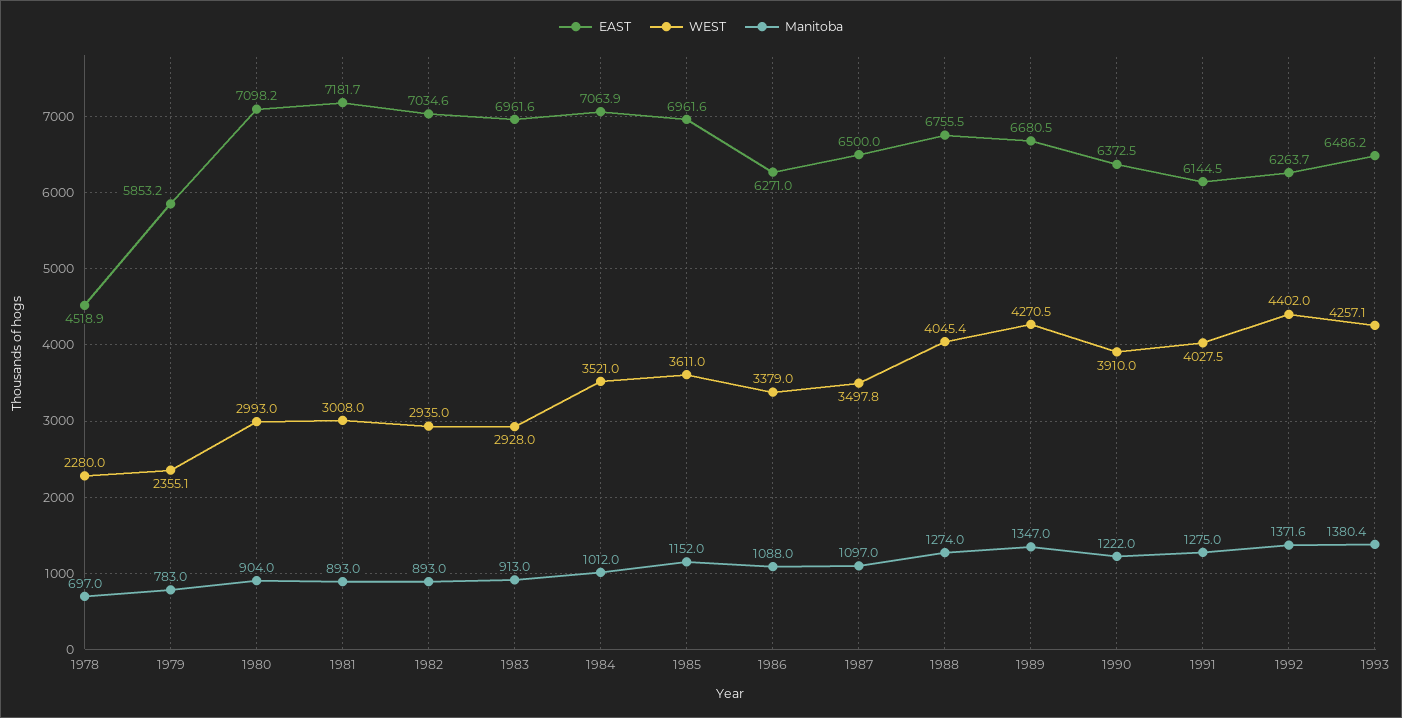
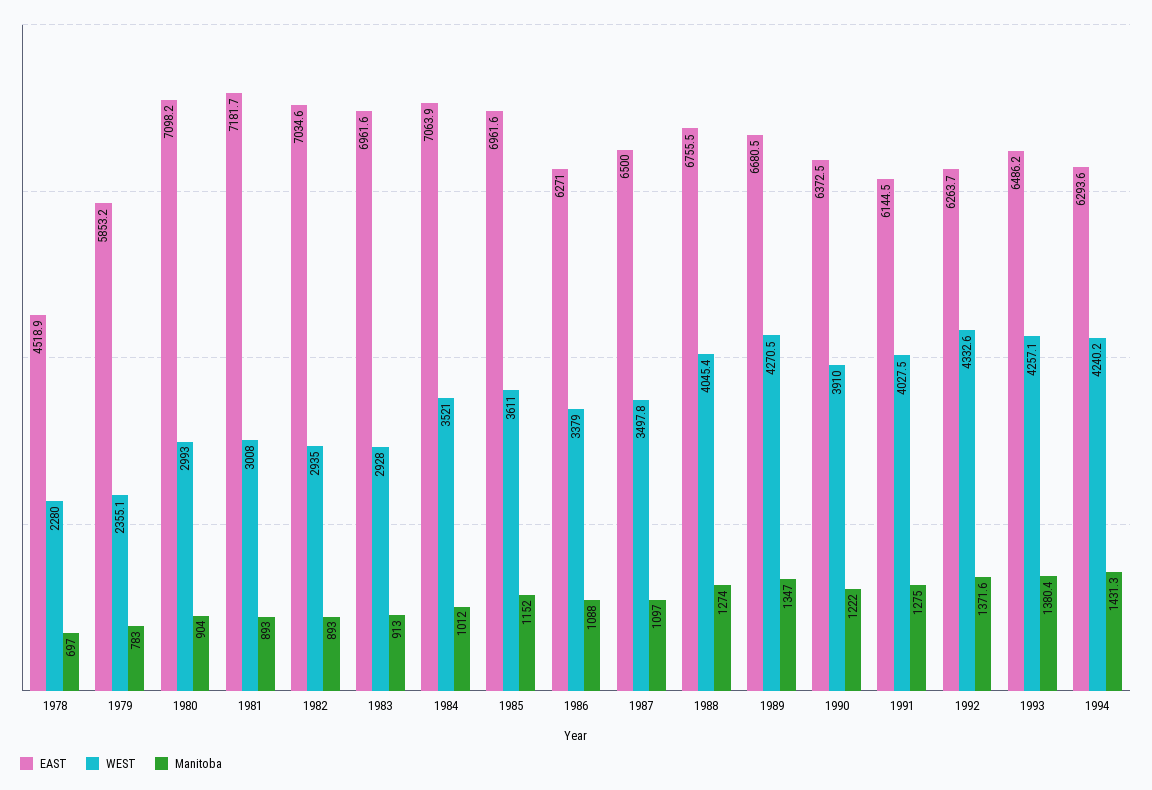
WEST, 1992: 4402 -> 4332.6
EAST, 1994: none -> 6293.6
WEST, 1994: none -> 4240.2
Manitoba, 1994: none -> 1431.3

